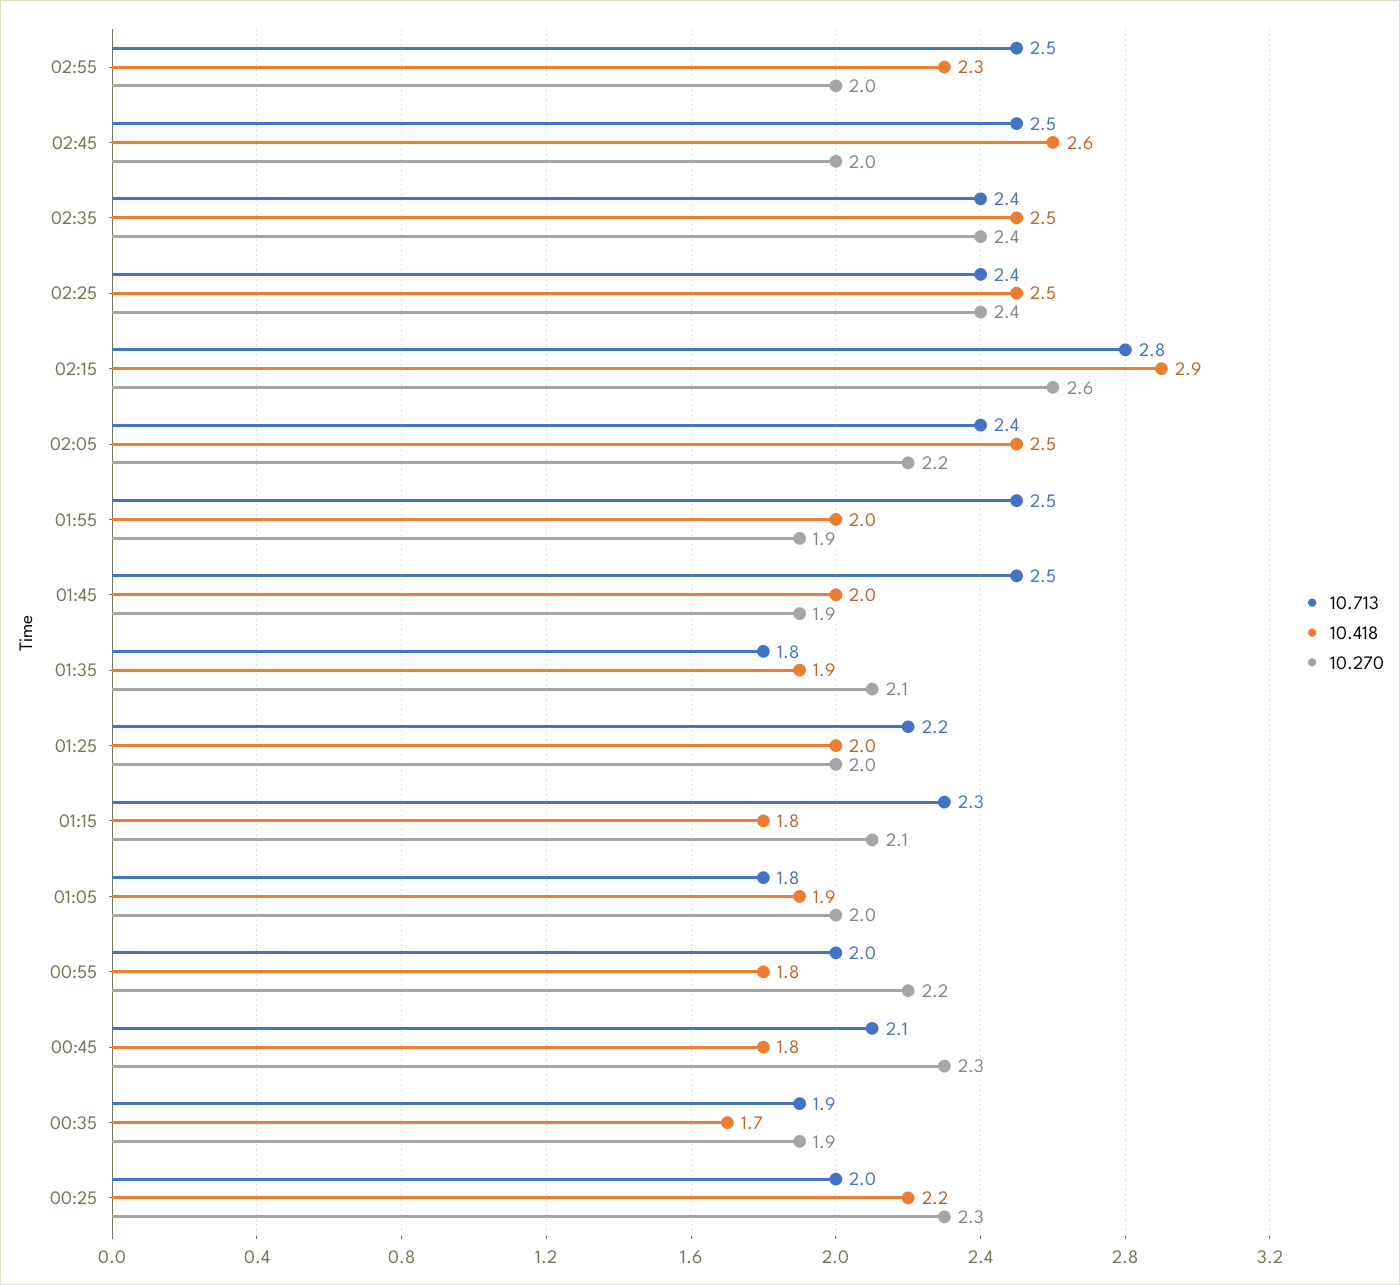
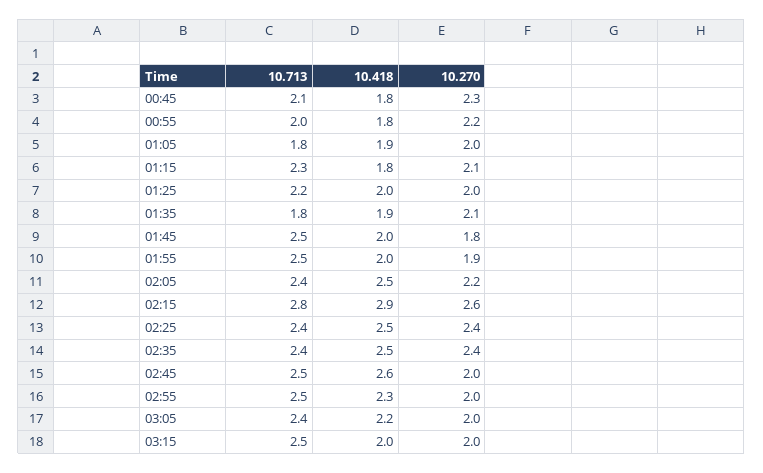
10.270, 01:45: 1.9 -> 1.8
10.713, 00:35: 1.9 -> none
10.418, 00:35: 1.7 -> none
10.270, 00:35: 1.9 -> none
10.713, 00:25: 2 -> none
10.418, 00:25: 2.2 -> none
10.270, 00:25: 2.3 -> none
10.713, 03:05: none -> 2.4
10.418, 03:05: none -> 2.2
10.270, 03:05: none -> 2
10.713, 03:15: none -> 2.5
10.418, 03:15: none -> 2
10.270, 03:15: none -> 2

